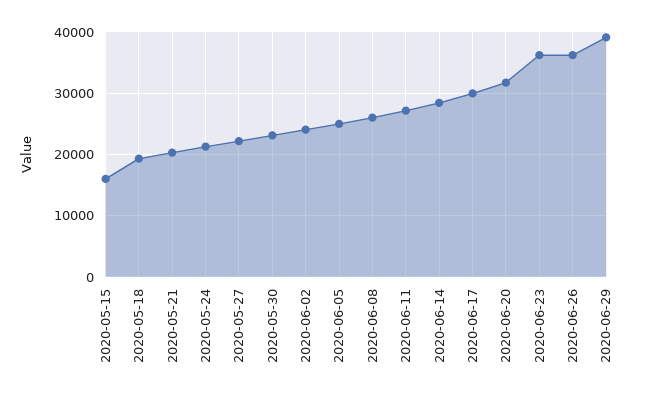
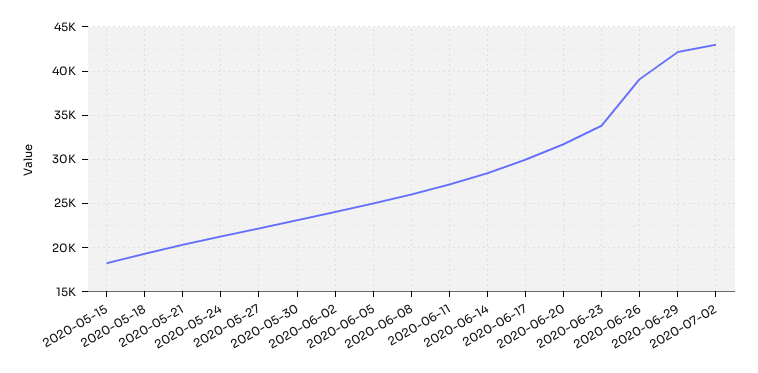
2020-05-15: 16000 -> 18000
2020-06-23: 36000 -> 34000
2020-06-26: 36000 -> 39000
2020-06-29: 39000 -> 42000
2020-07-02: none -> 43000

